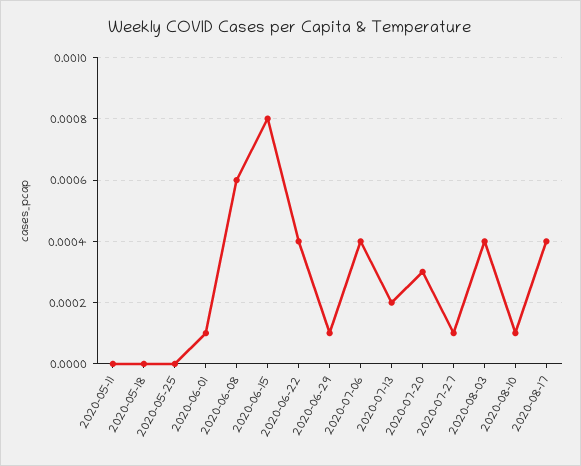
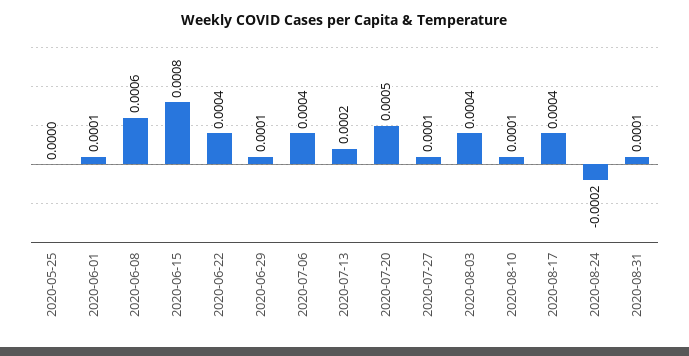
2020-05-11: 0 -> none
2020-05-18: 0 -> none
2020-07-20: 0.0003 -> 0.0005
2020-08-24: none -> -0.0002
2020-08-31: none -> 0.0001

